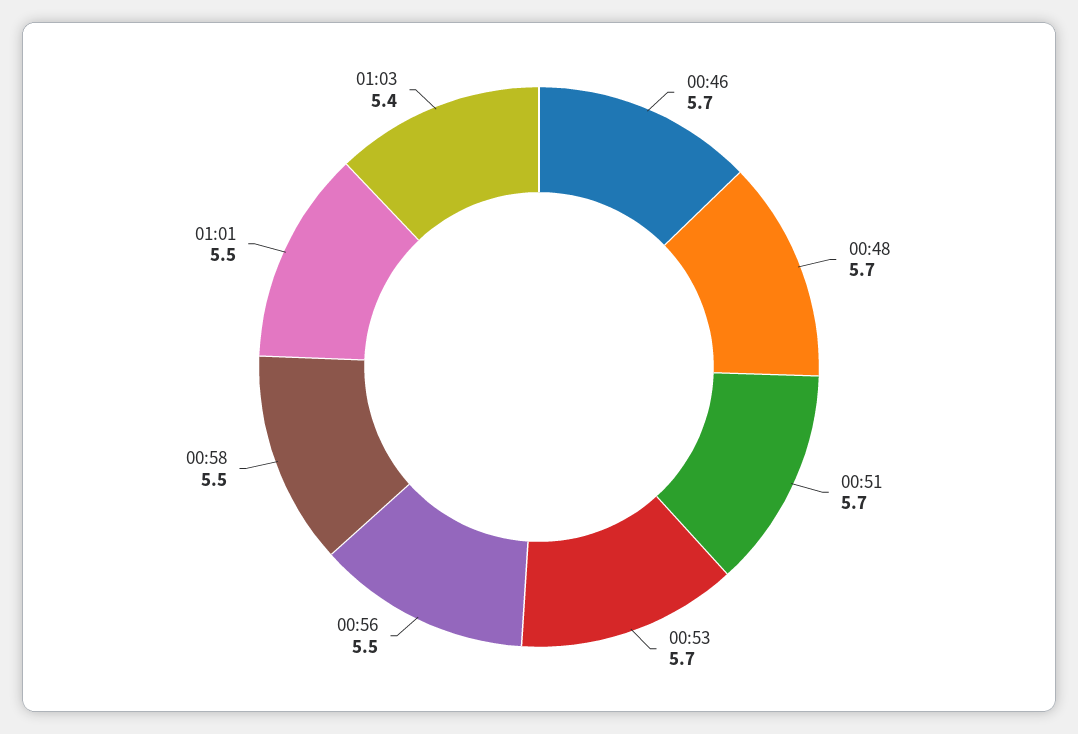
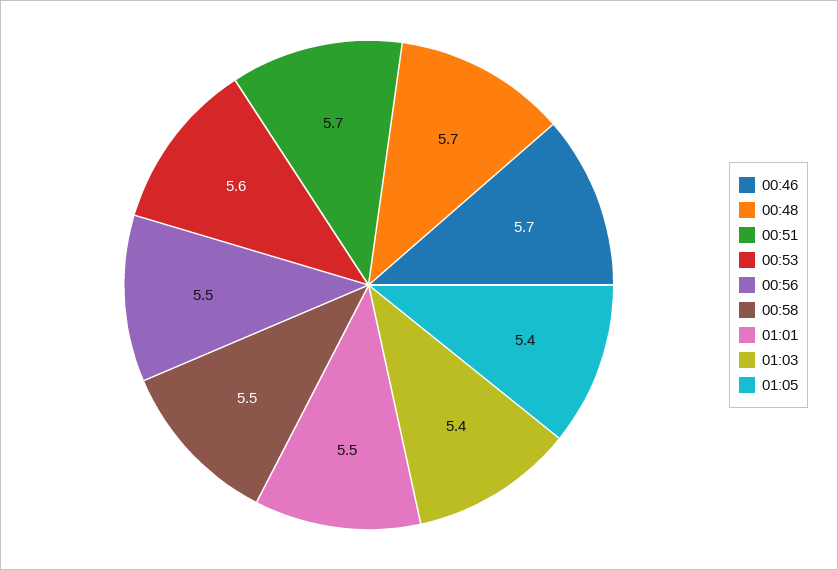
00:53: 5.7 -> 5.6
01:05: none -> 5.4

